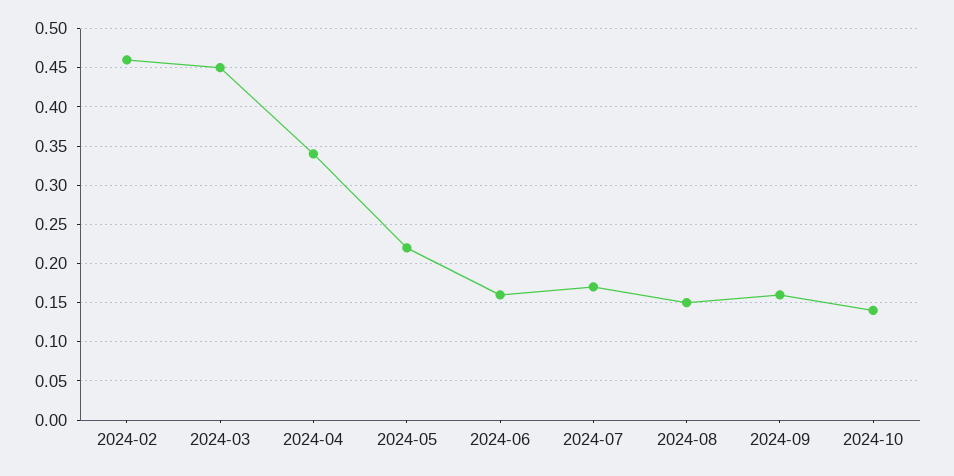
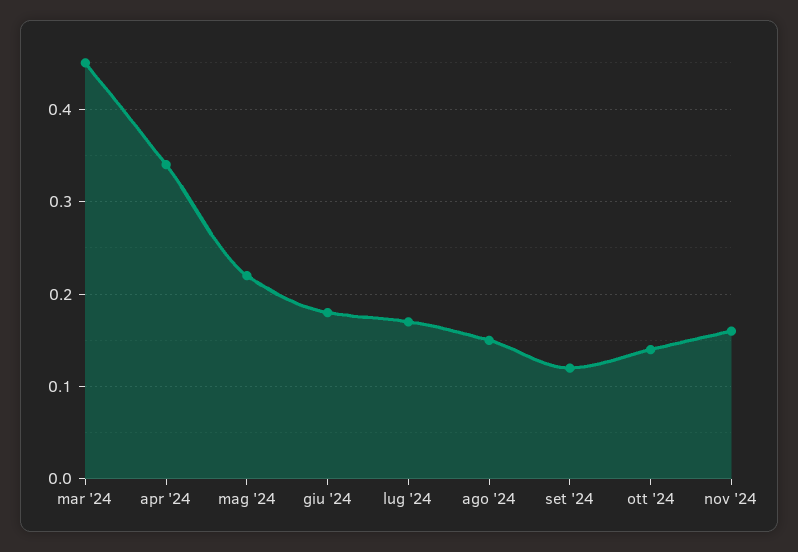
2024-02: 0.46 -> none
2024-06: 0.16 -> 0.18
2024-09: 0.16 -> 0.12
nov '24: none -> 0.16

